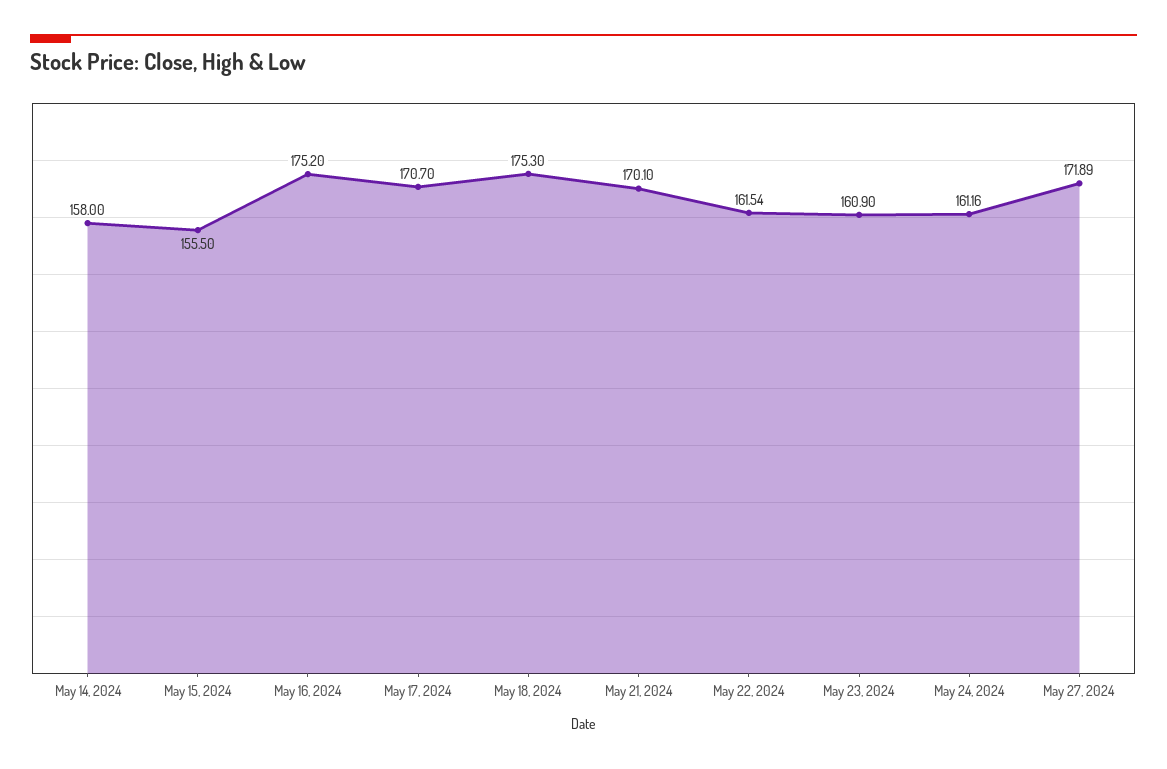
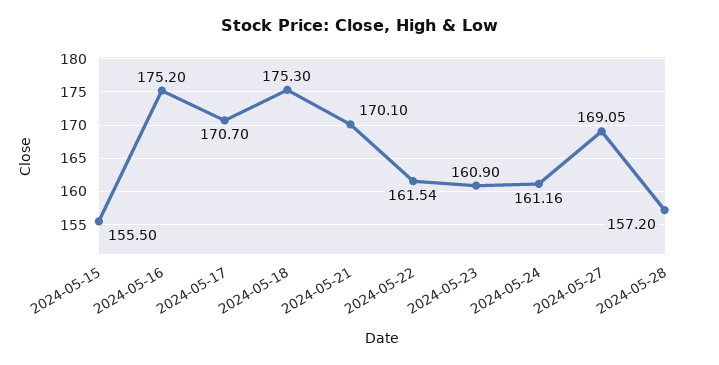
May 14, 2024: 158 -> none
May 27, 2024: 171.89 -> 169.05
2024-05-28: none -> 157.2

